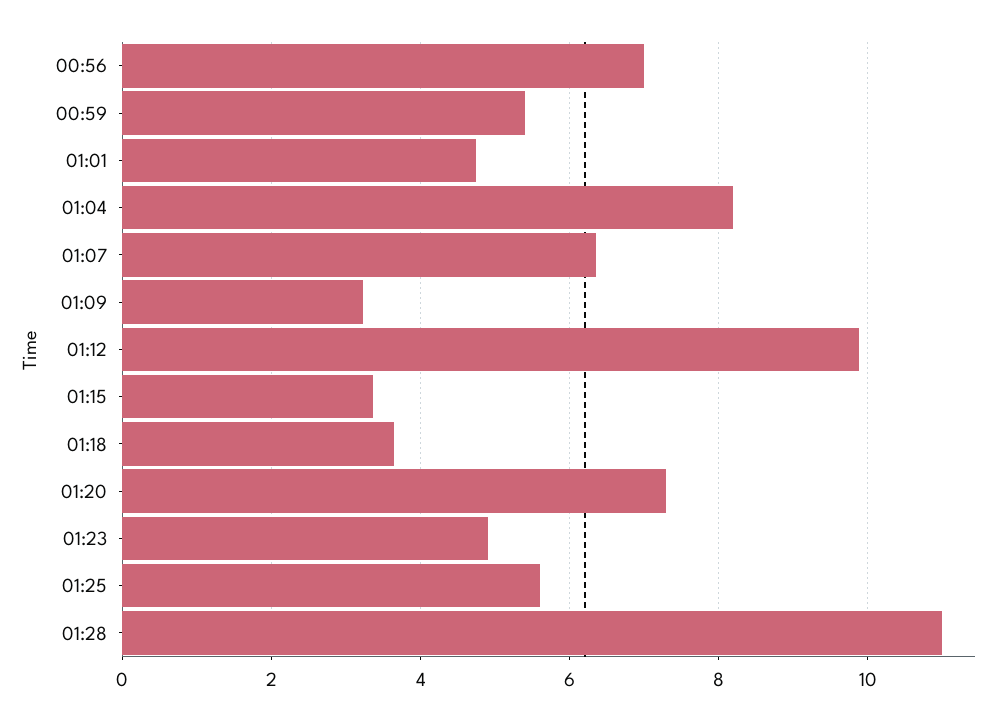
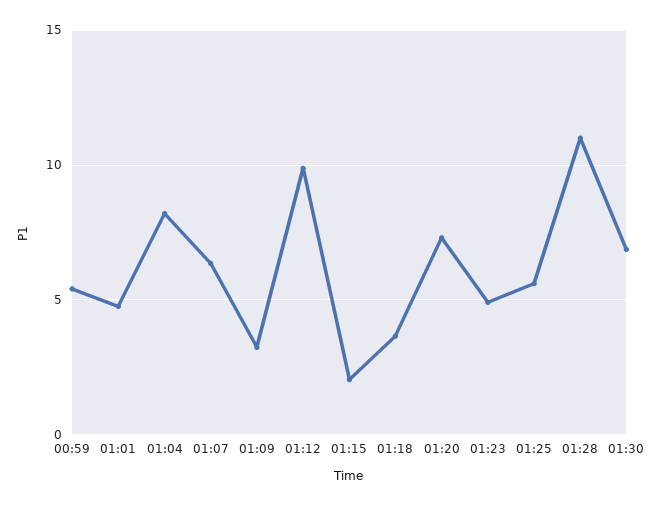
00:56: 7 -> none
01:15: 3.4 -> 2
01:30: none -> 7

